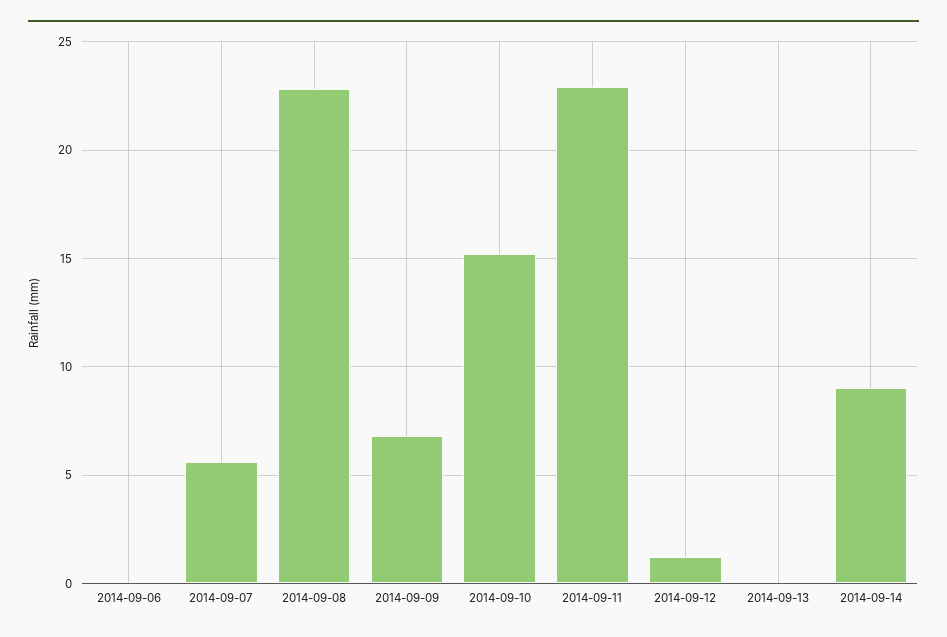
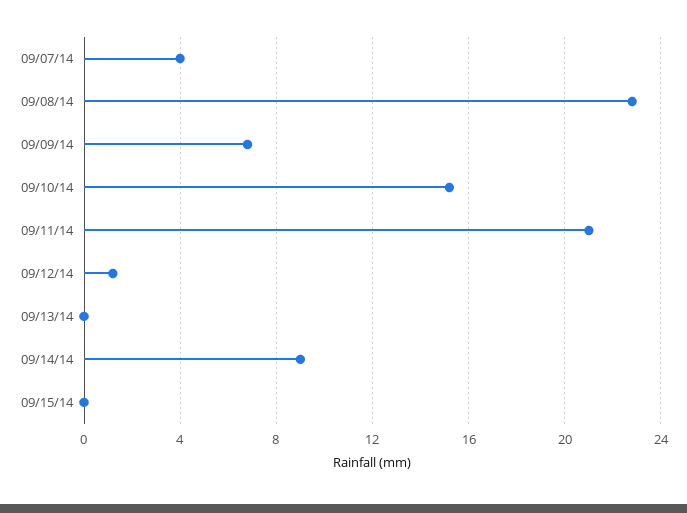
2014-09-06: 0 -> none
2014-09-07: 5.5 -> 4
2014-09-11: 23 -> 21
09/15/14: none -> 0

